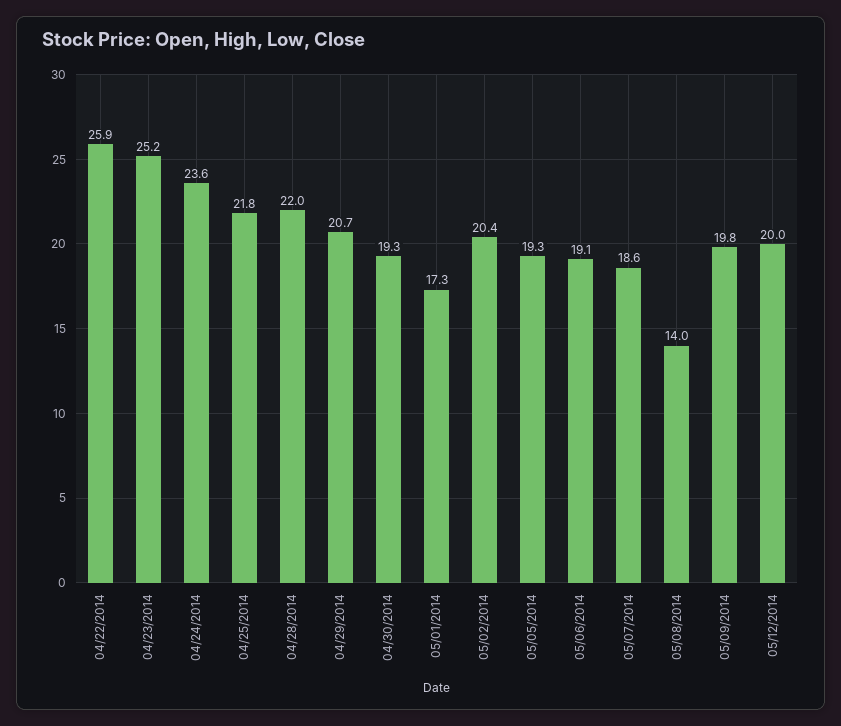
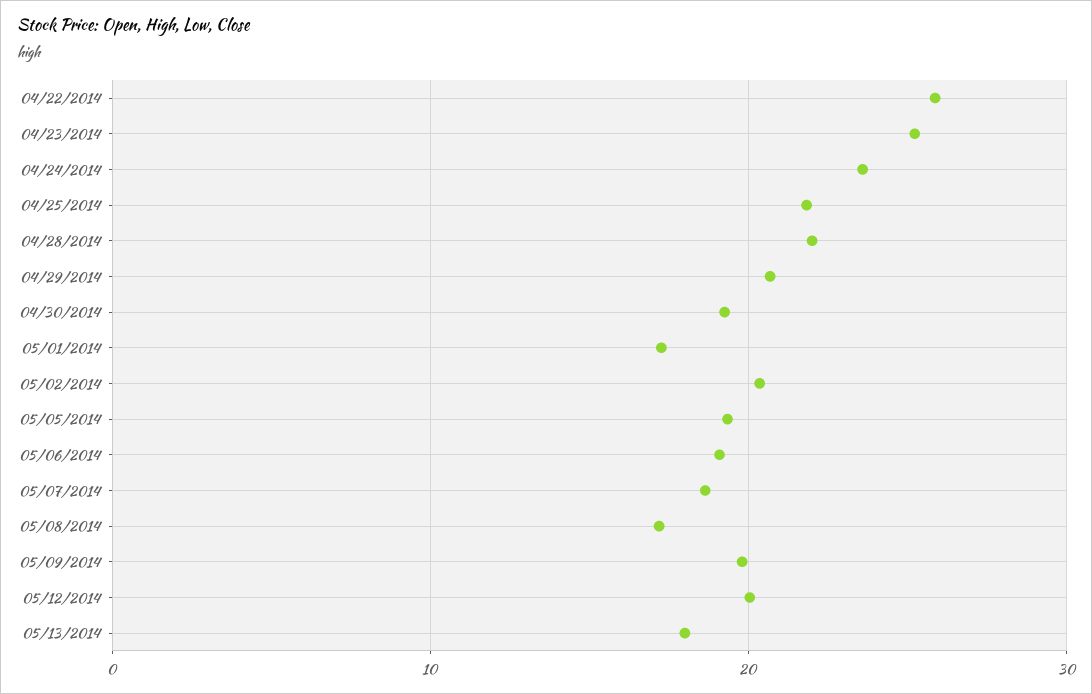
05/08/2014: 14 -> 17
05/13/2014: none -> 18

